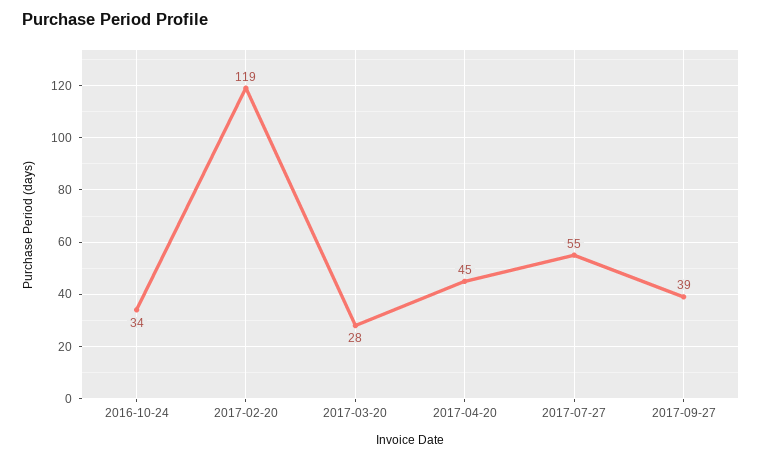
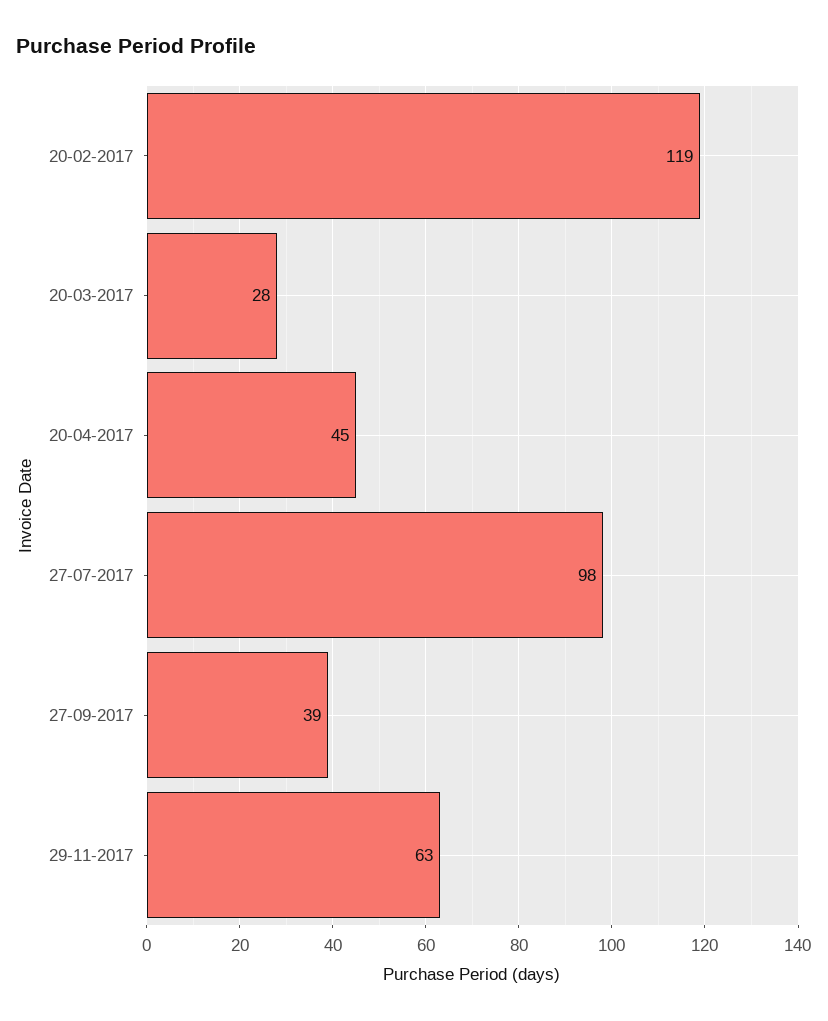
2016-10-24: 34 -> none
2017-07-27: 55 -> 98
29-11-2017: none -> 63

